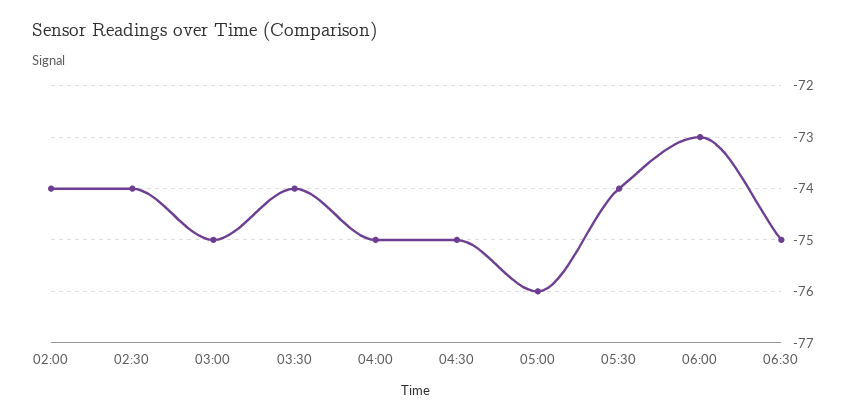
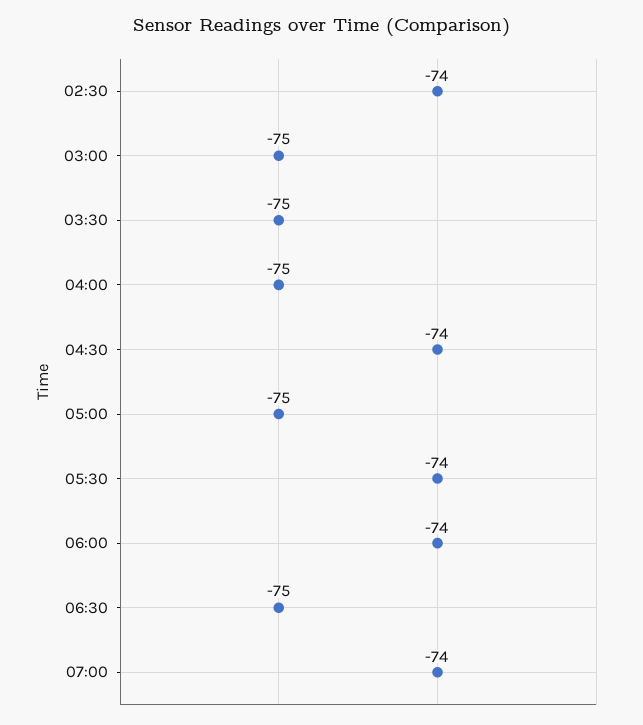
02:00: -74 -> none
03:30: -74 -> -75
04:30: -75 -> -74
05:00: -76 -> -75
06:00: -73 -> -74
07:00: none -> -74

